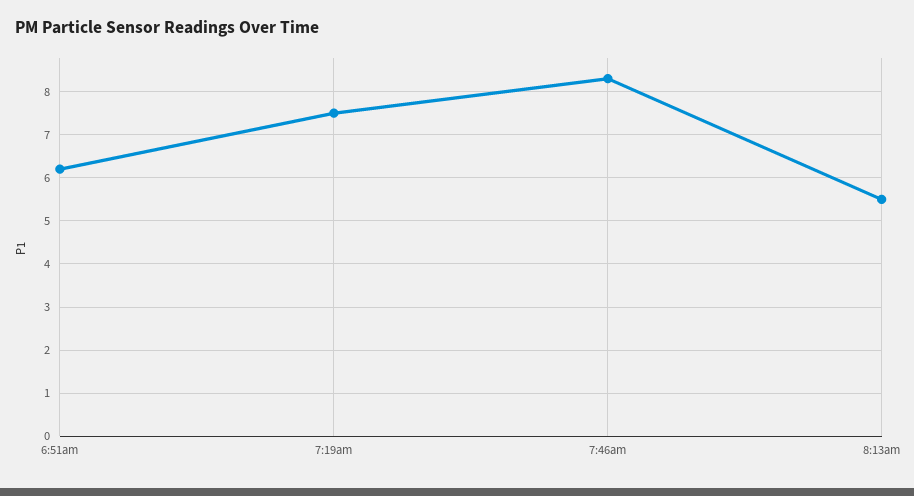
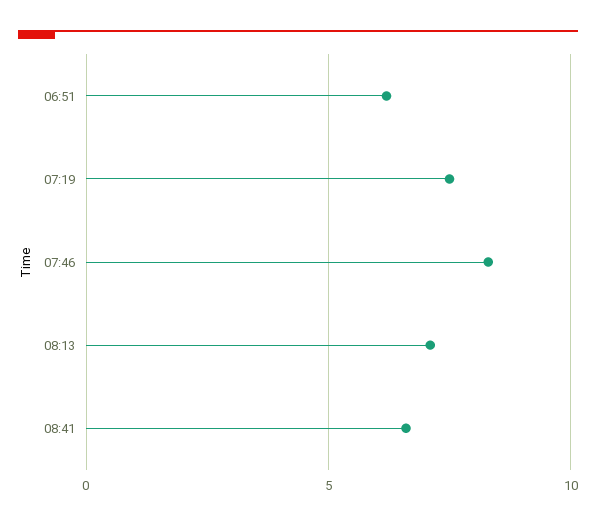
8:13am: 5.5 -> 7
08:41: none -> 6.5

